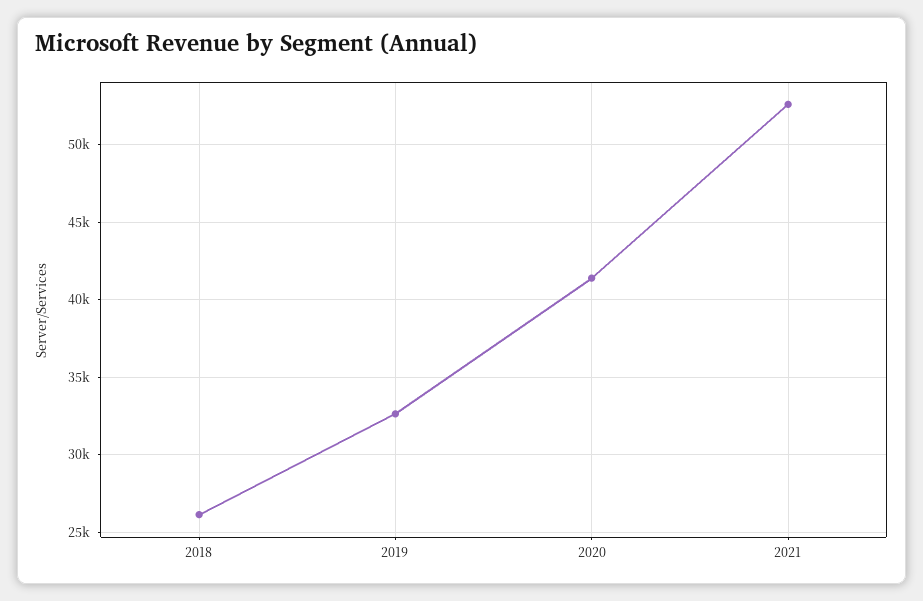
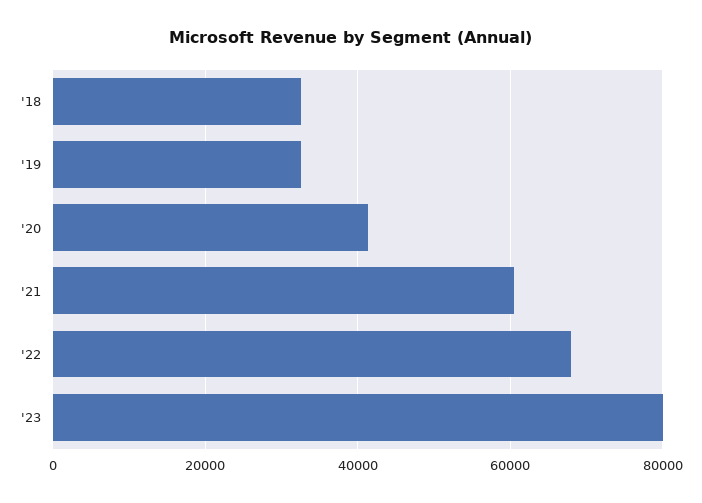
2018: 26000 -> 32000
2021: 52500 -> 60000
'22: none -> 68000
'23: none -> 80000

